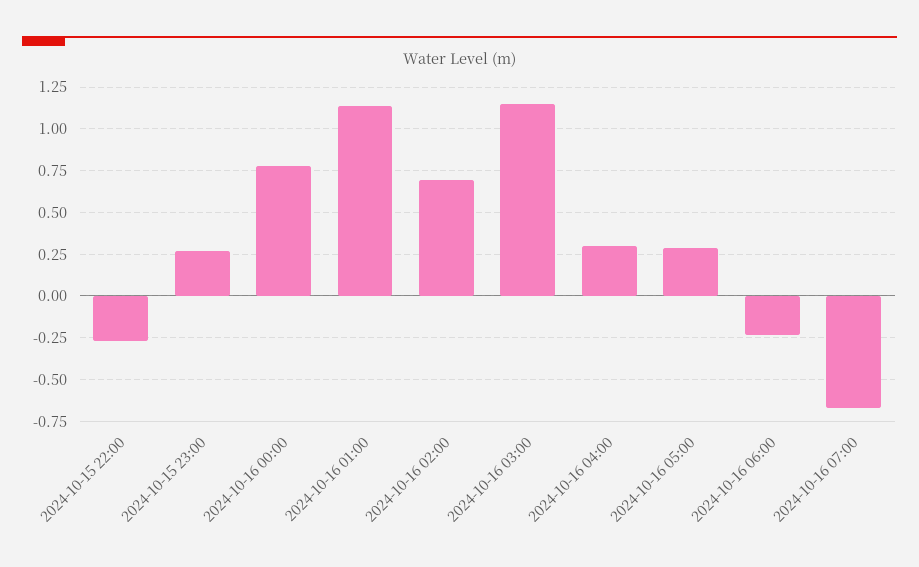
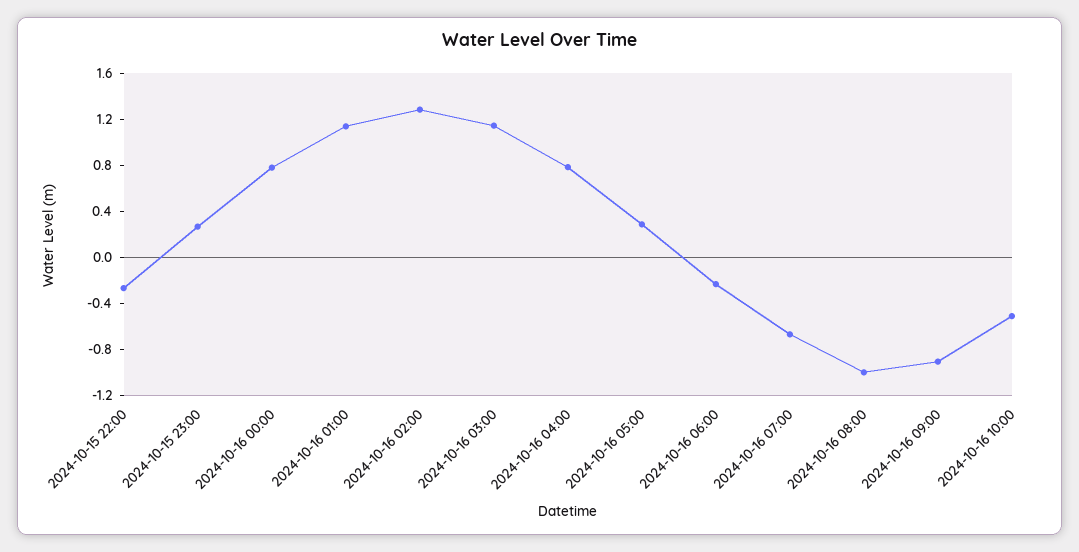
2024-10-16 02:00: 0.7 -> 1.3
2024-10-16 04:00: 0.3 -> 0.8
2024-10-16 08:00: none -> -1
2024-10-16 09:00: none -> -0.9
2024-10-16 10:00: none -> -0.5

